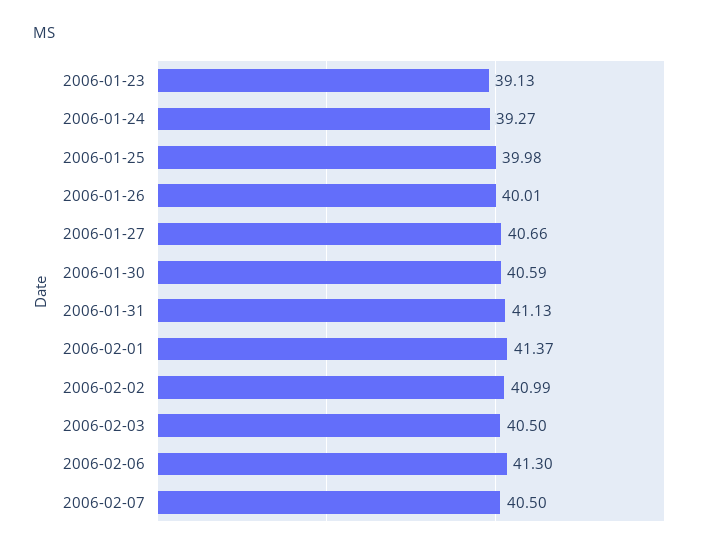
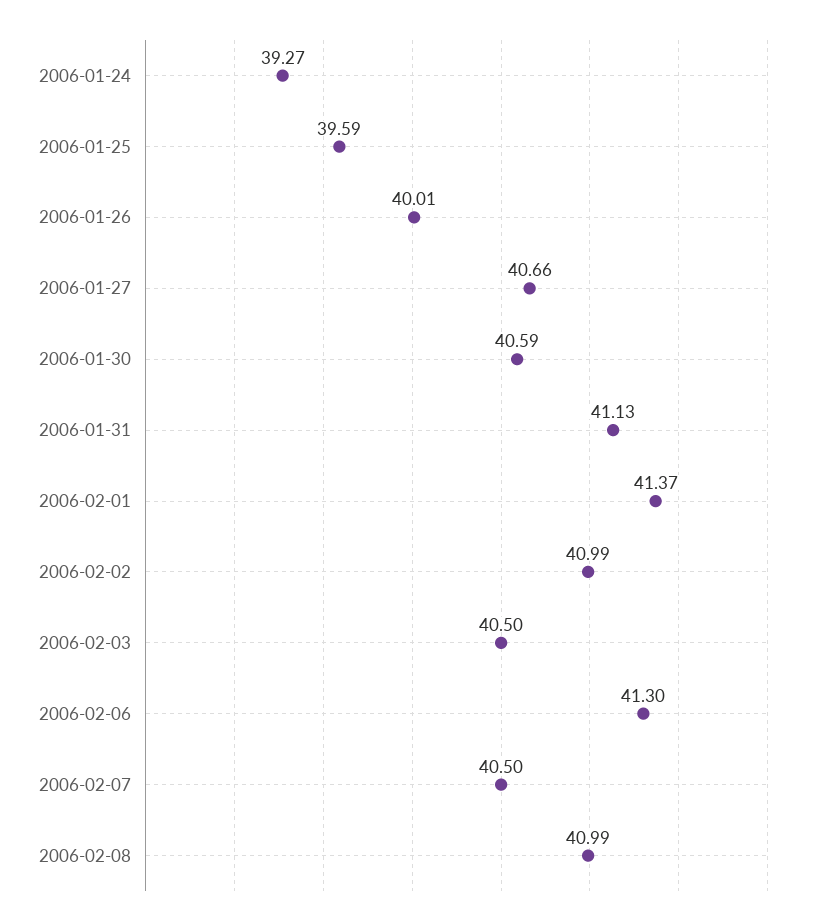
2006-01-23: 39.13 -> none
2006-01-25: 39.98 -> 39.59
2006-02-08: none -> 40.99

